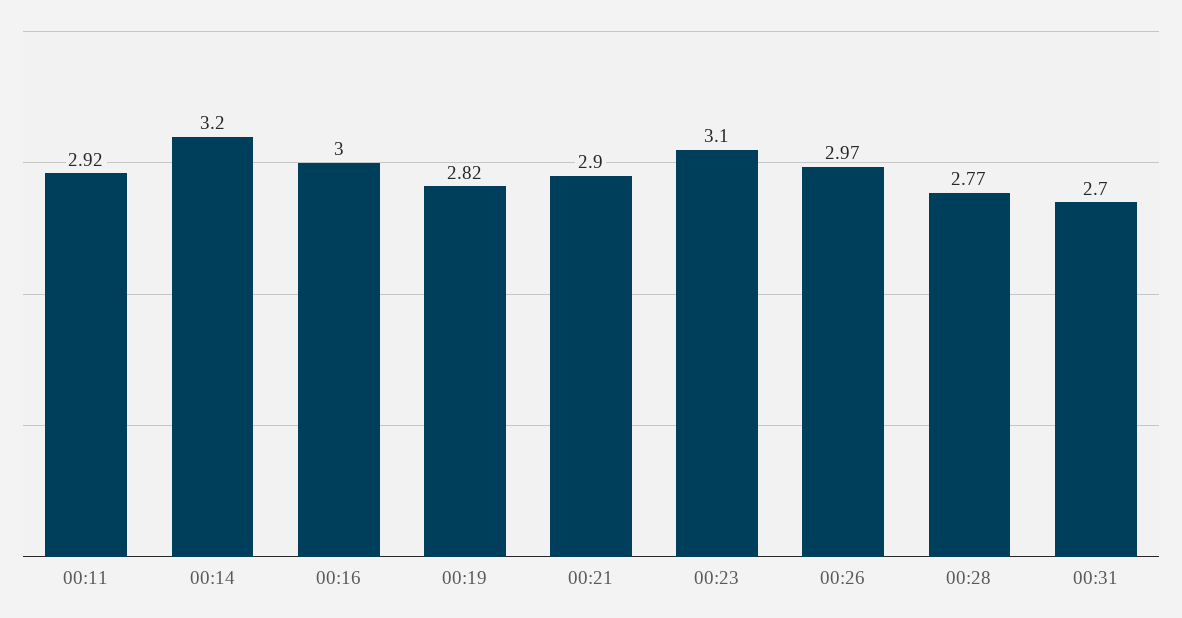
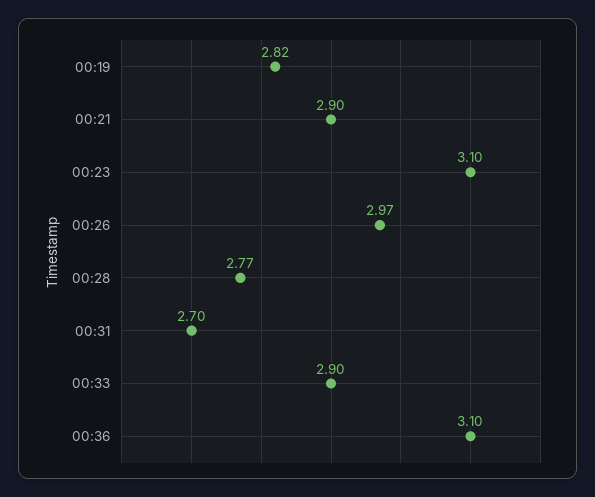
00:11: 2.92 -> none
00:14: 3.2 -> none
00:16: 3 -> none
00:33: none -> 2.9
00:36: none -> 3.1

